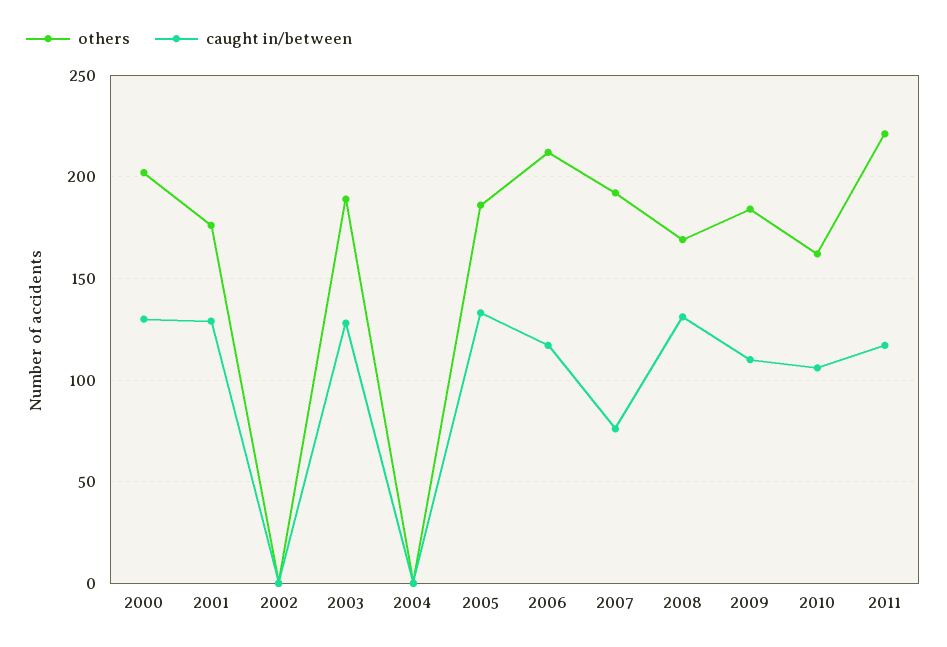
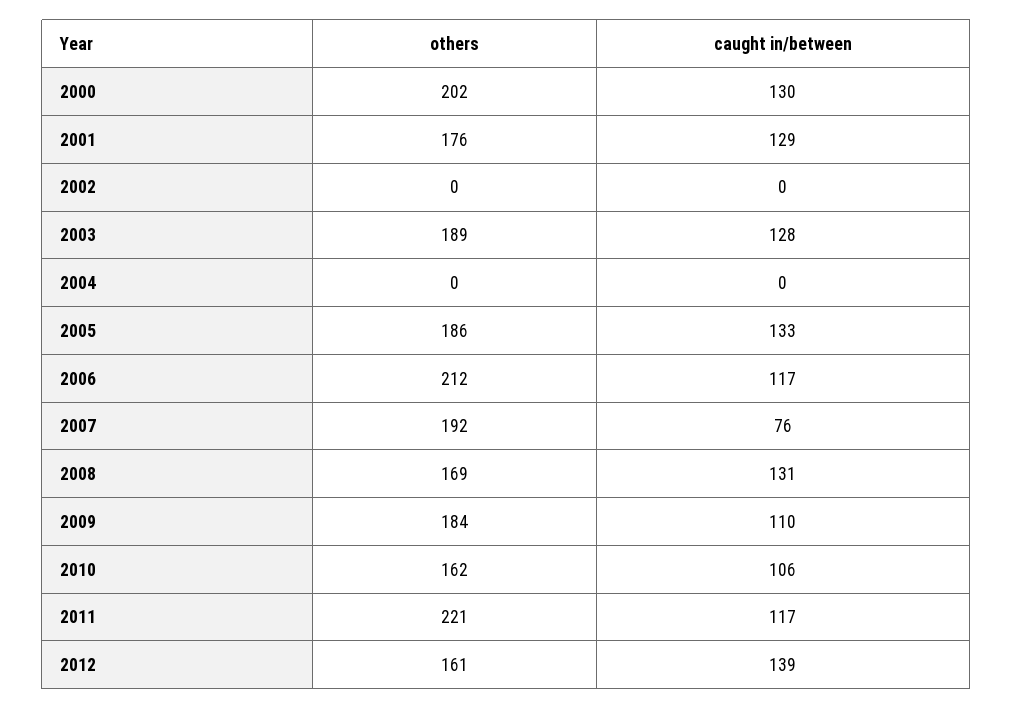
others, 2012: none -> 161
caught in/between, 2012: none -> 139

